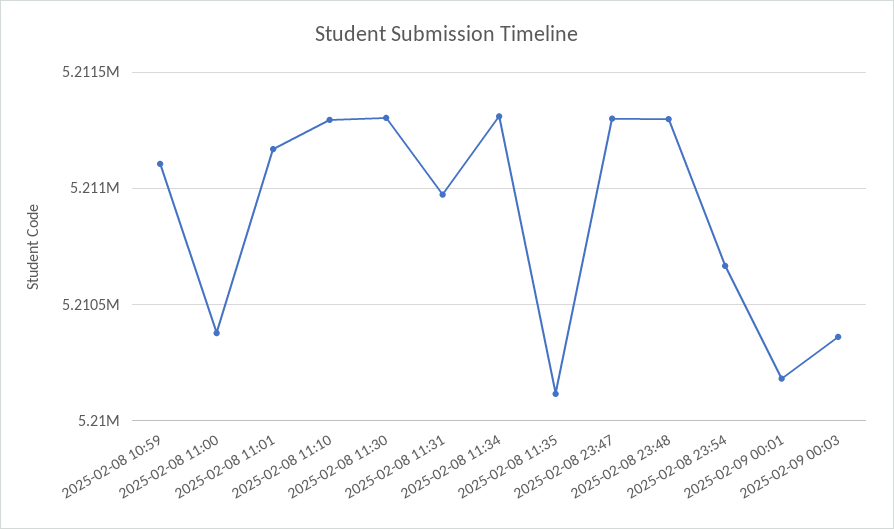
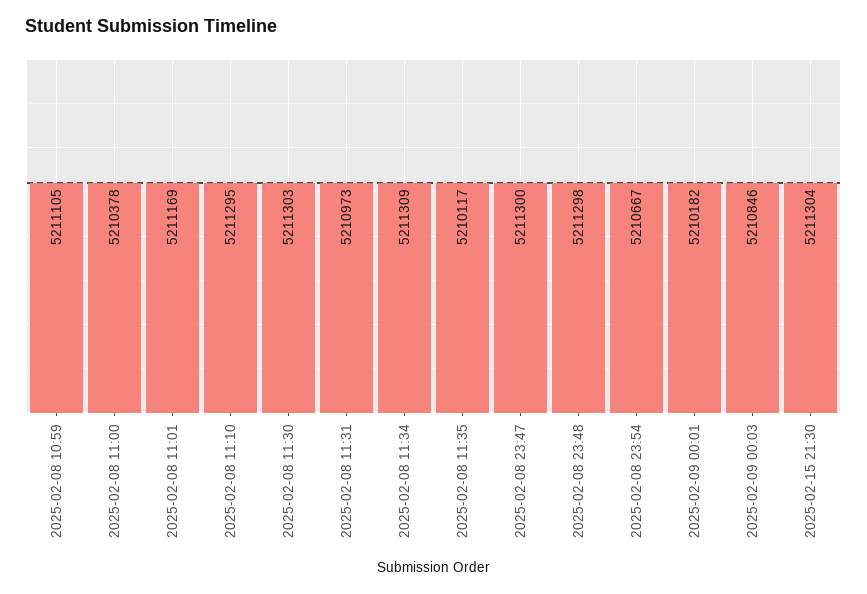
2025-02-09 00:03: 5210350 -> 5210846
2025-02-15 21:30: none -> 5211304

